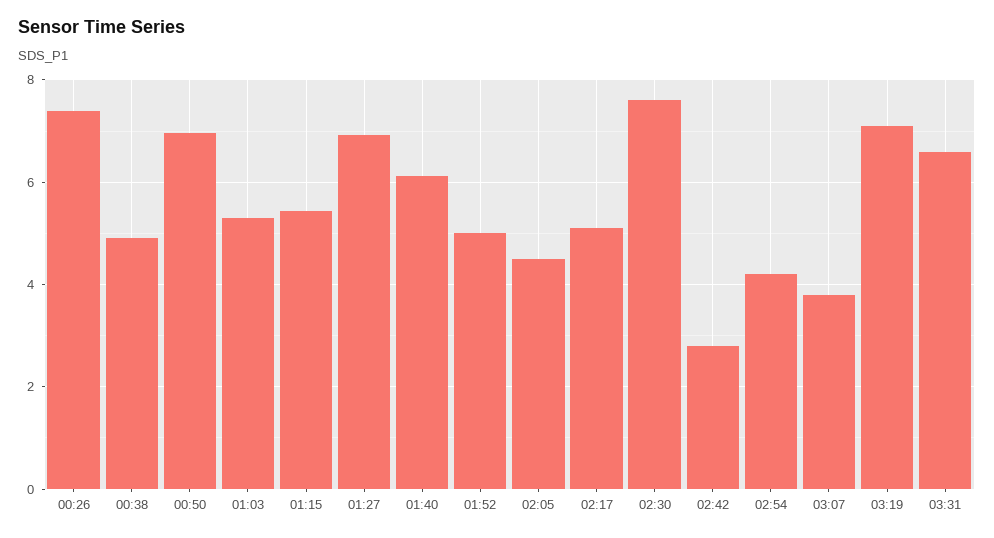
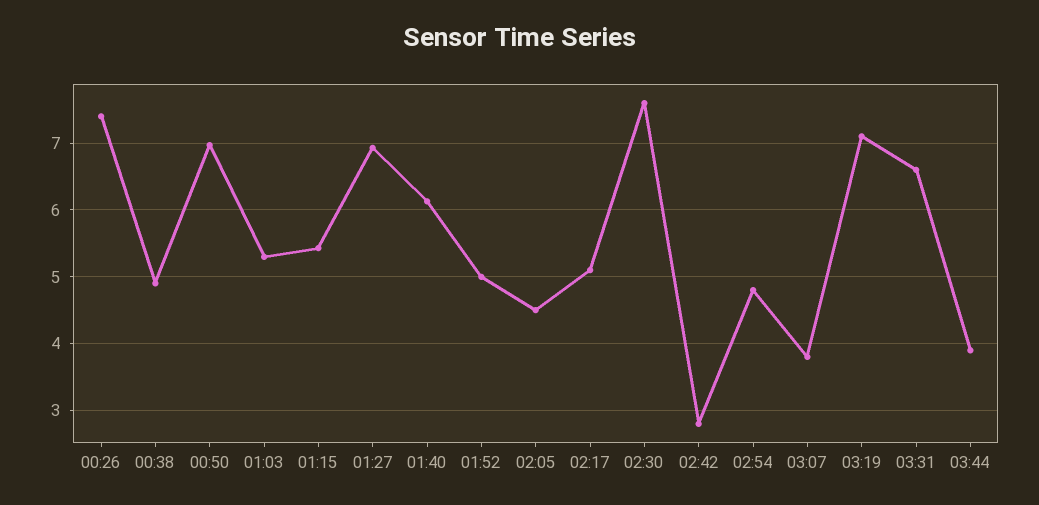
02:54: 4.2 -> 4.8
03:44: none -> 3.9

